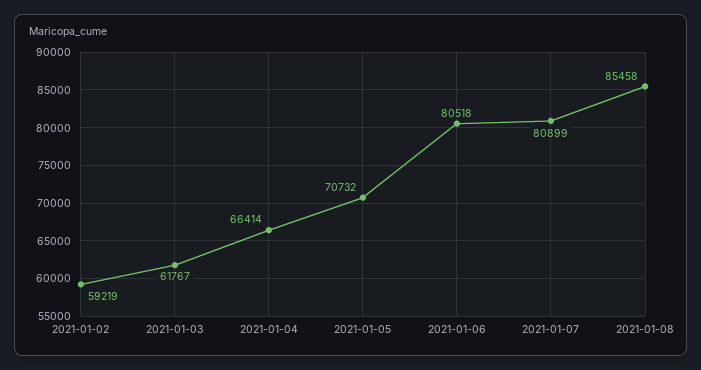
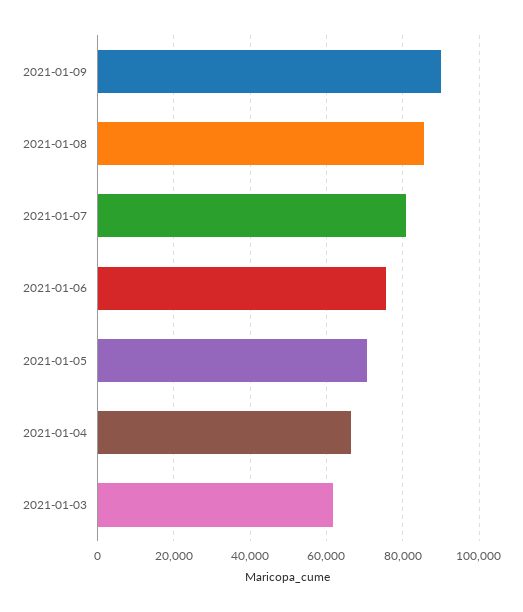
2021-01-02: 59219 -> none
2021-01-06: 80518 -> 76000
2021-01-09: none -> 90000

